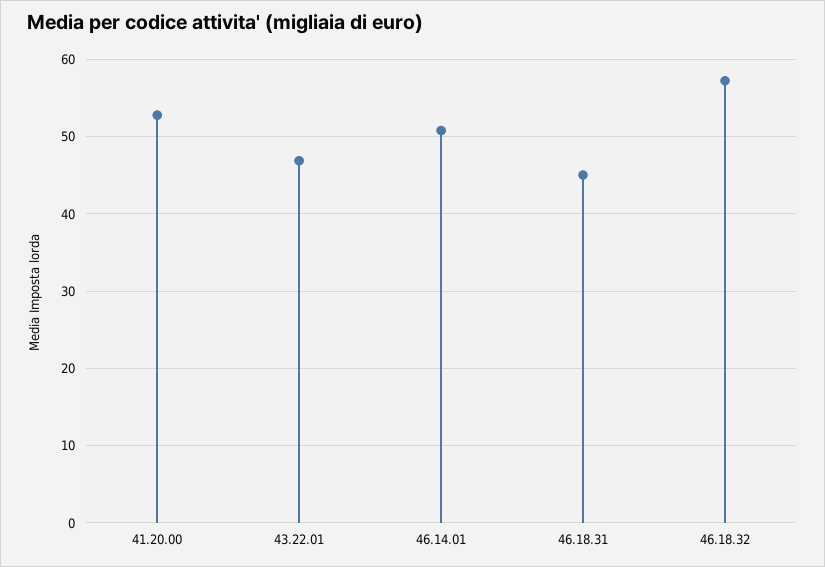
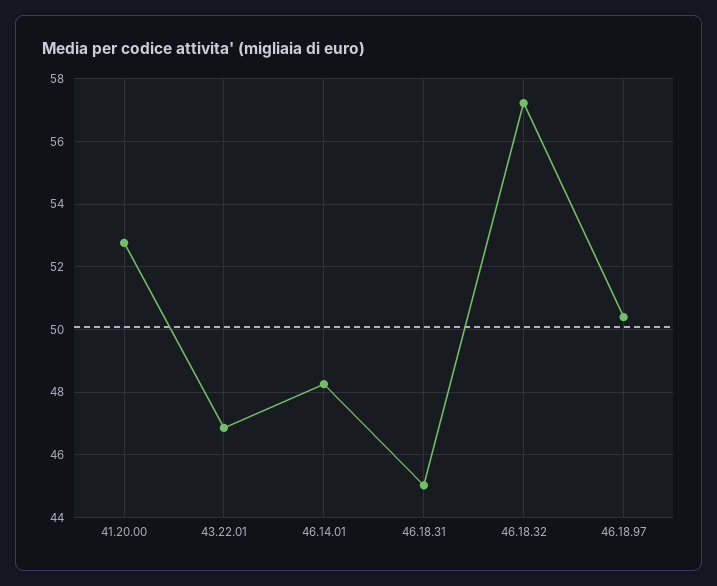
46.14.01: 51 -> 48.2
46.18.97: none -> 50.4

